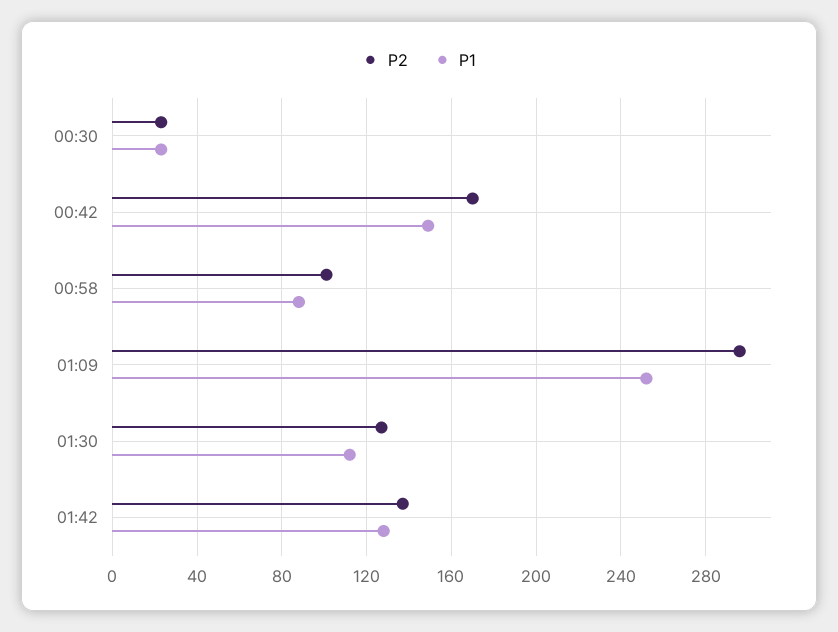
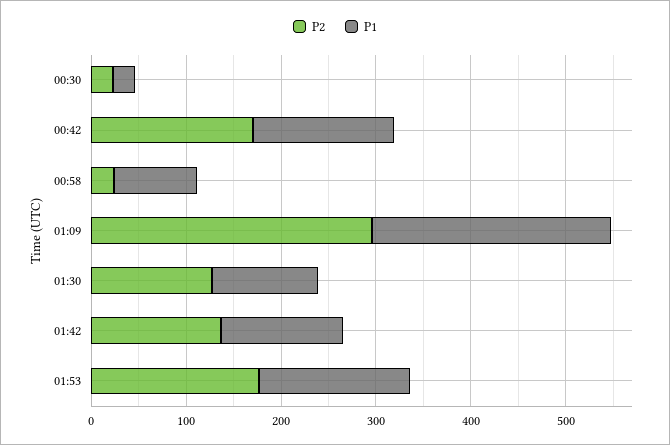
P2, 00:58: 100 -> 20
P2, 01:53: none -> 180
P1, 01:53: none -> 160

